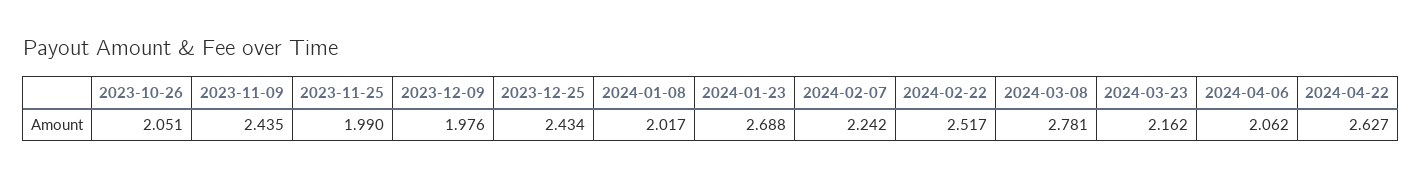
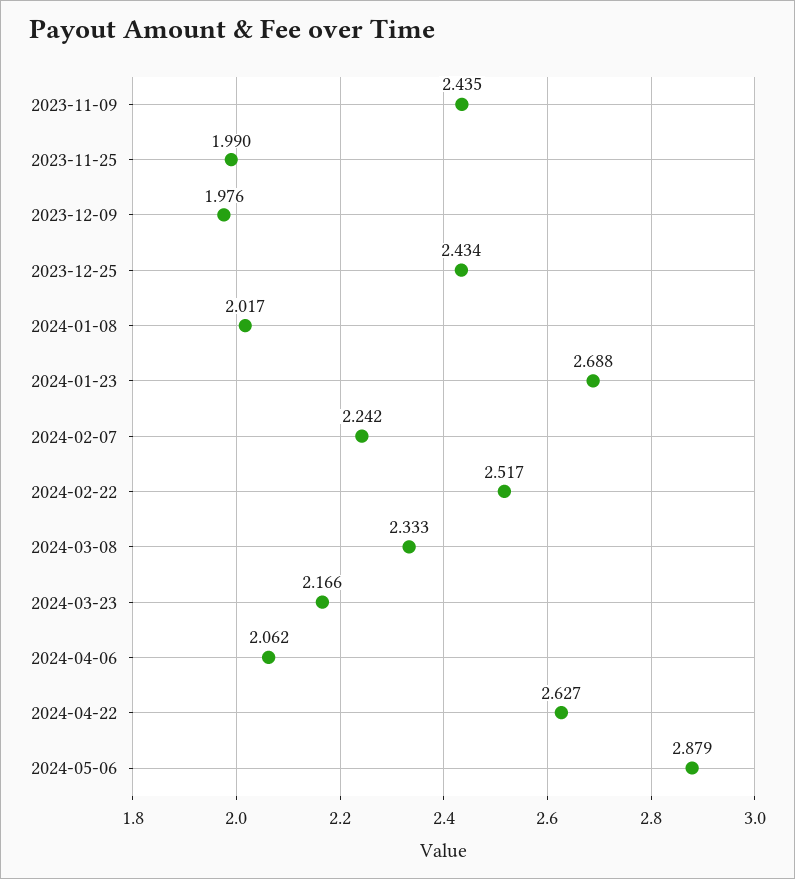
2023-10-26: 2.051 -> none
2024-03-08: 2.781 -> 2.333
2024-03-23: 2.162 -> 2.166
2024-05-06: none -> 2.879

